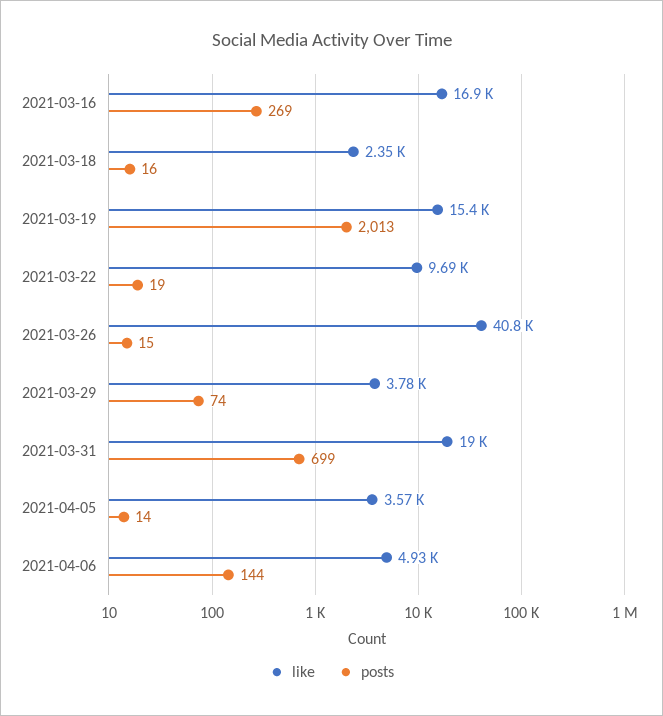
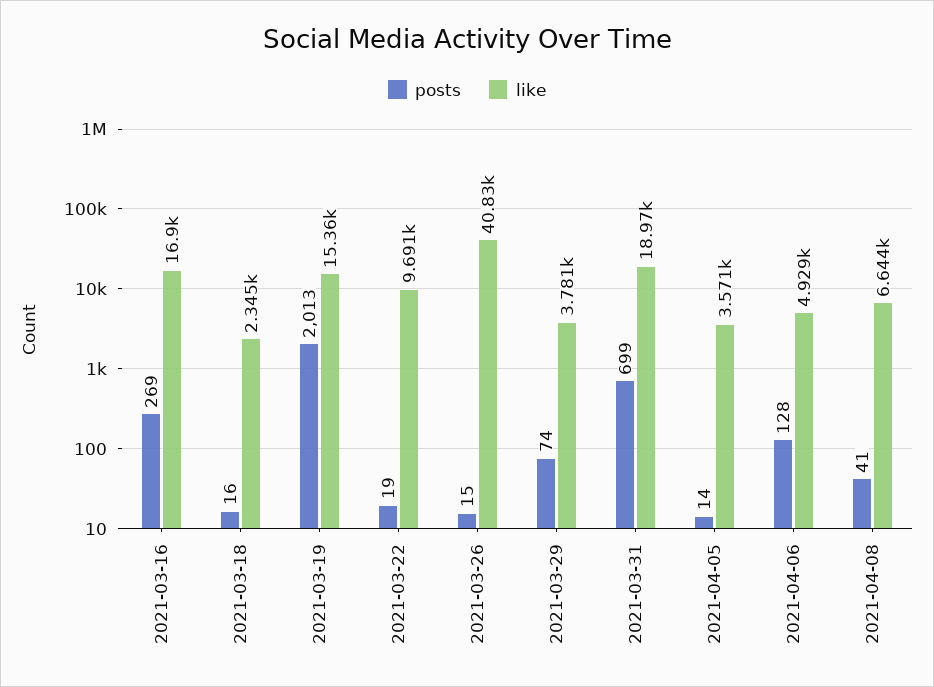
posts, 2021-04-06: 144 -> 128
posts, 2021-04-08: none -> 41
like, 2021-04-08: none -> 6644

